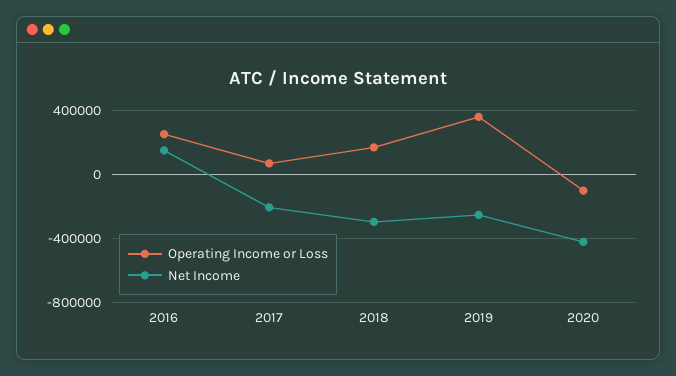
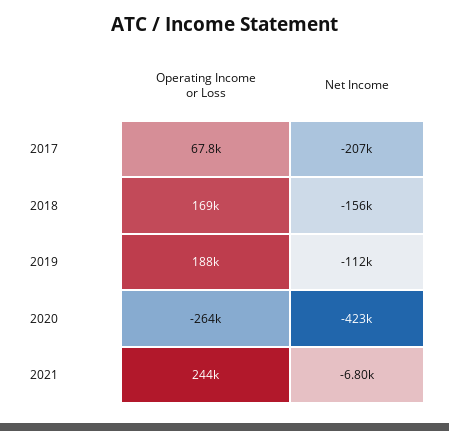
Operating Income or Loss, 2016: 250000 -> none
Net Income, 2016: 150000 -> none
Net Income, 2018: -300000 -> -156000
Operating Income or Loss, 2019: 350000 -> 188000
Net Income, 2019: -250000 -> -112000
Operating Income or Loss, 2020: -100000 -> -264000
Operating Income or Loss, 2021: none -> 244000
Net Income, 2021: none -> -6800

